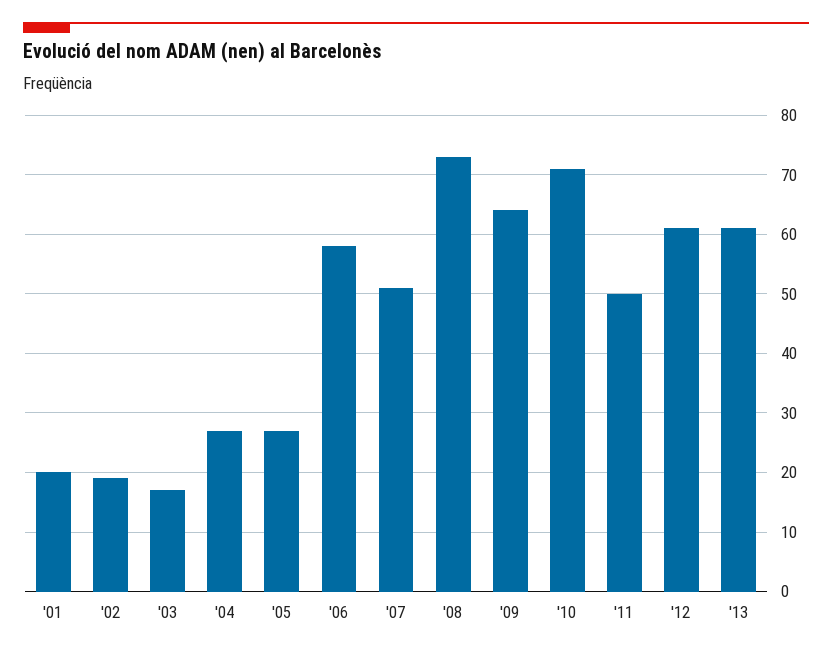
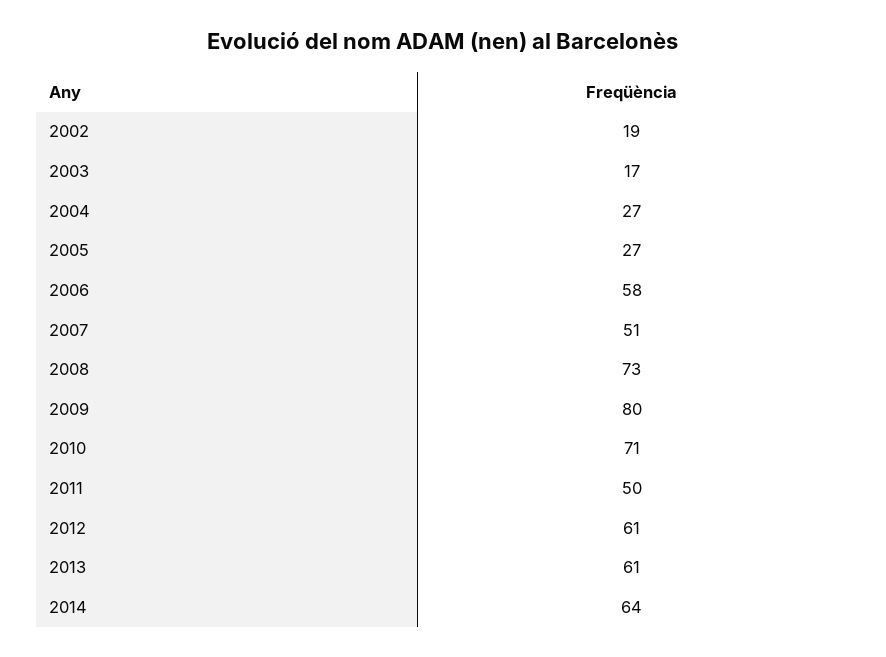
'01: 20 -> none
'09: 65 -> 80
2014: none -> 64

